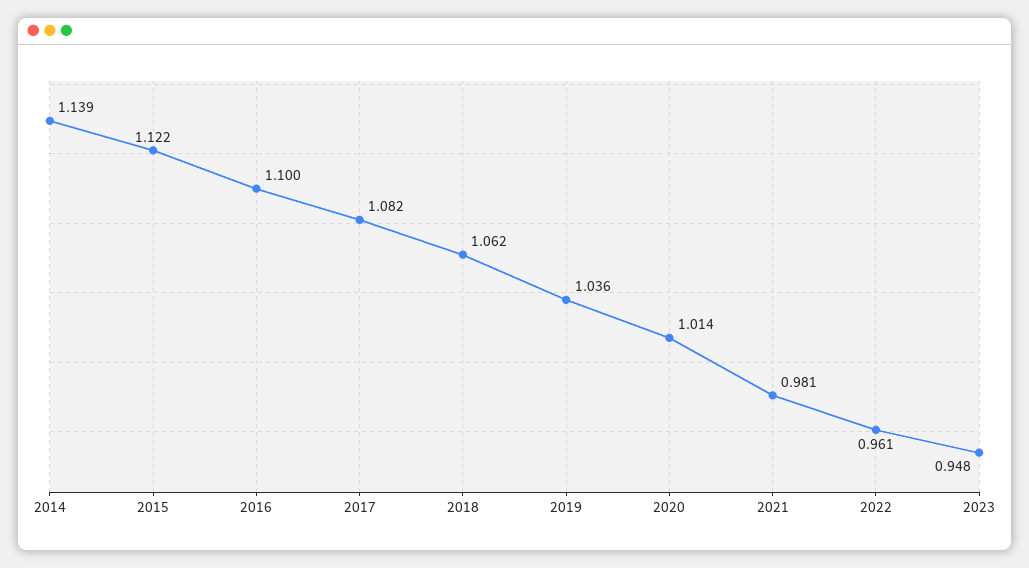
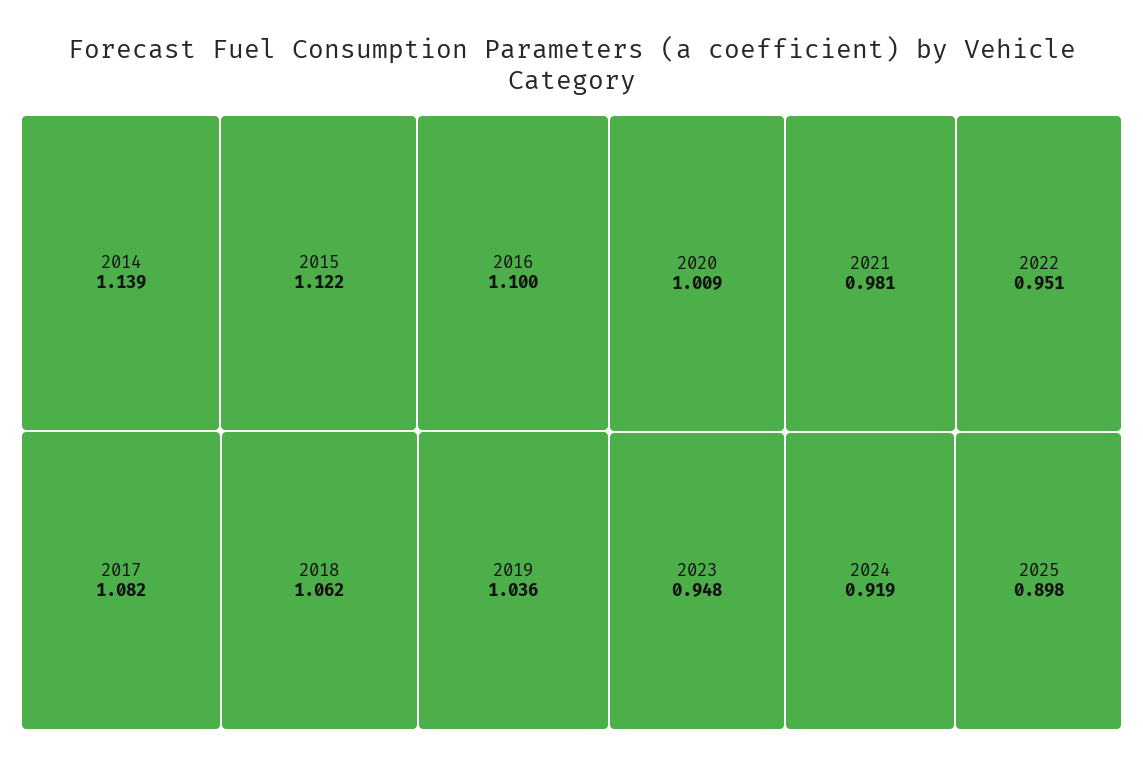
2020: 1.014 -> 1.009
2022: 0.961 -> 0.951
2024: none -> 0.919
2025: none -> 0.898

